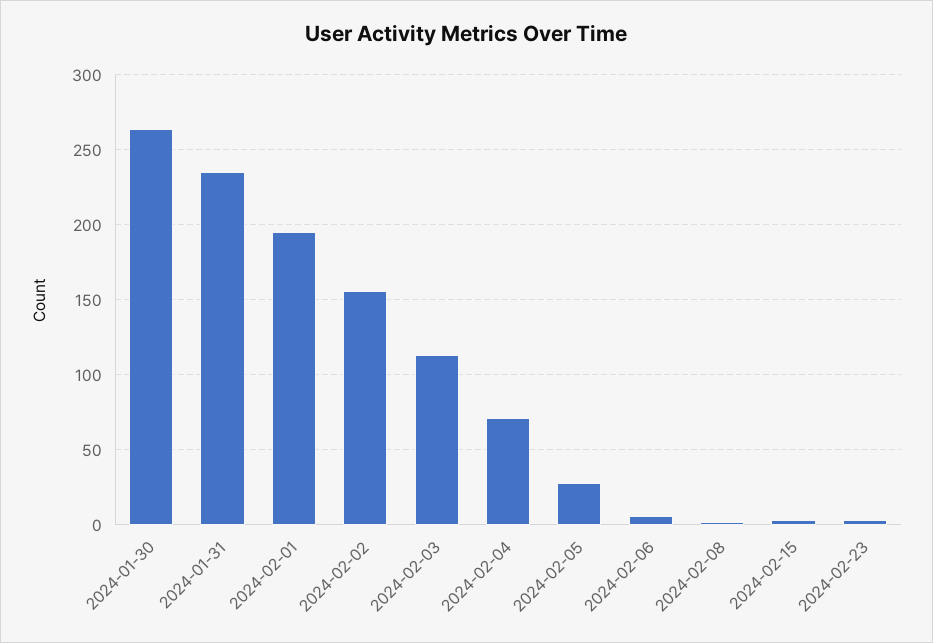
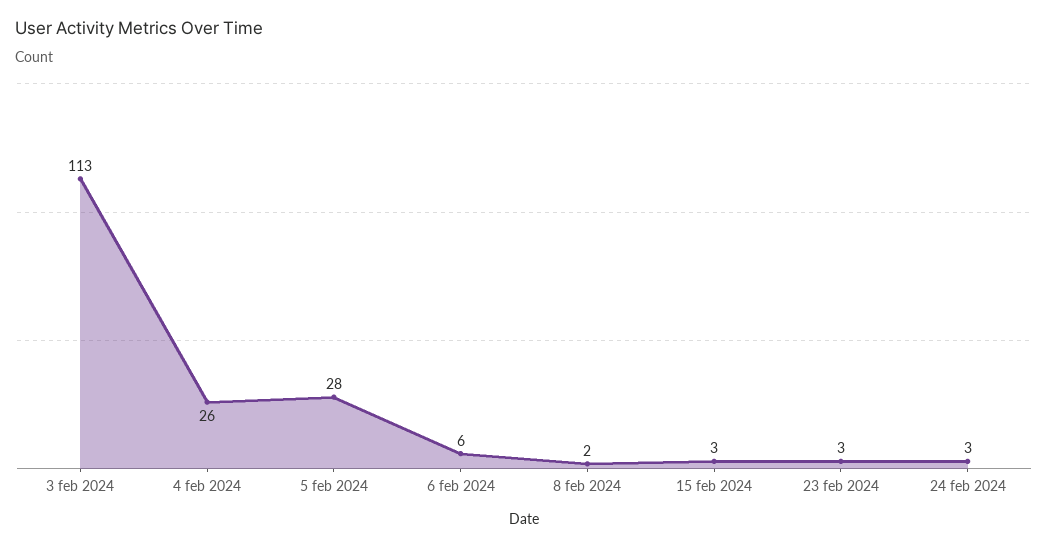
2024-01-30: 265 -> none
2024-01-31: 235 -> none
2024-02-01: 195 -> none
2024-02-02: 155 -> none
2024-02-04: 70 -> 26
24 feb 2024: none -> 3

